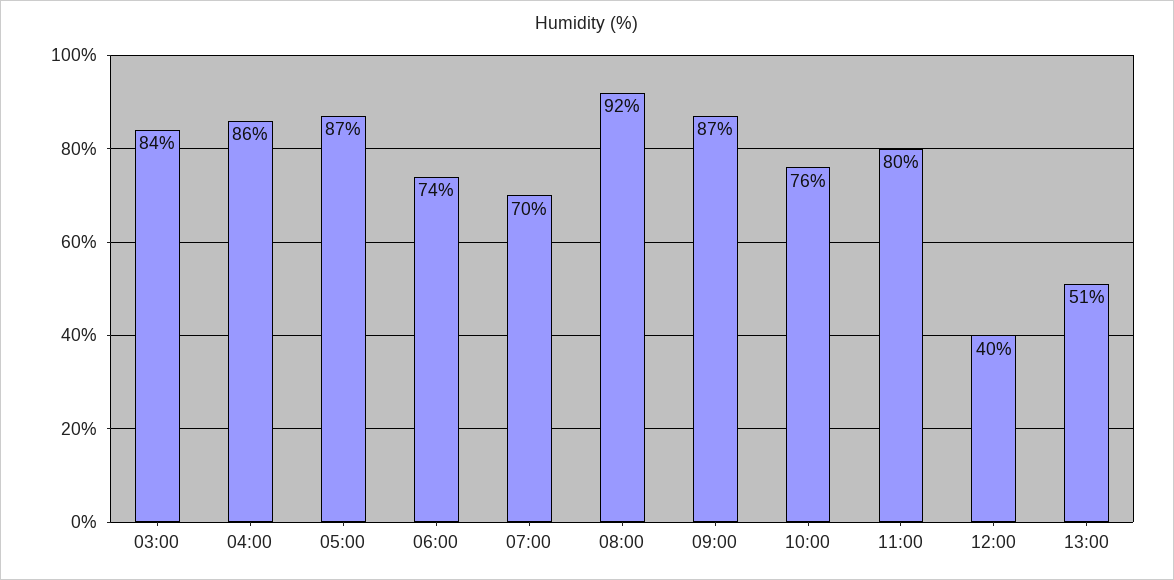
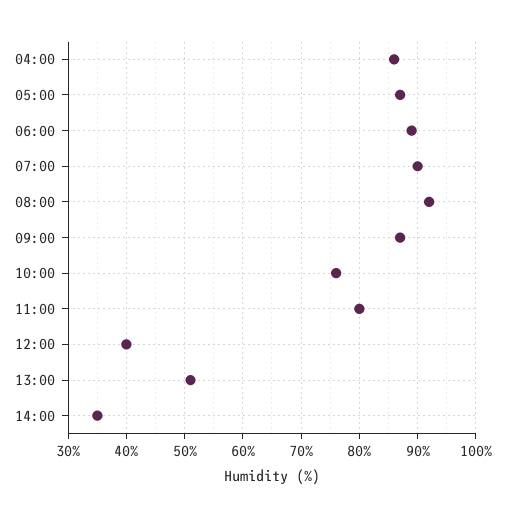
03:00: 84 -> none
06:00: 74 -> 90
07:00: 70 -> 90
14:00: none -> 35

